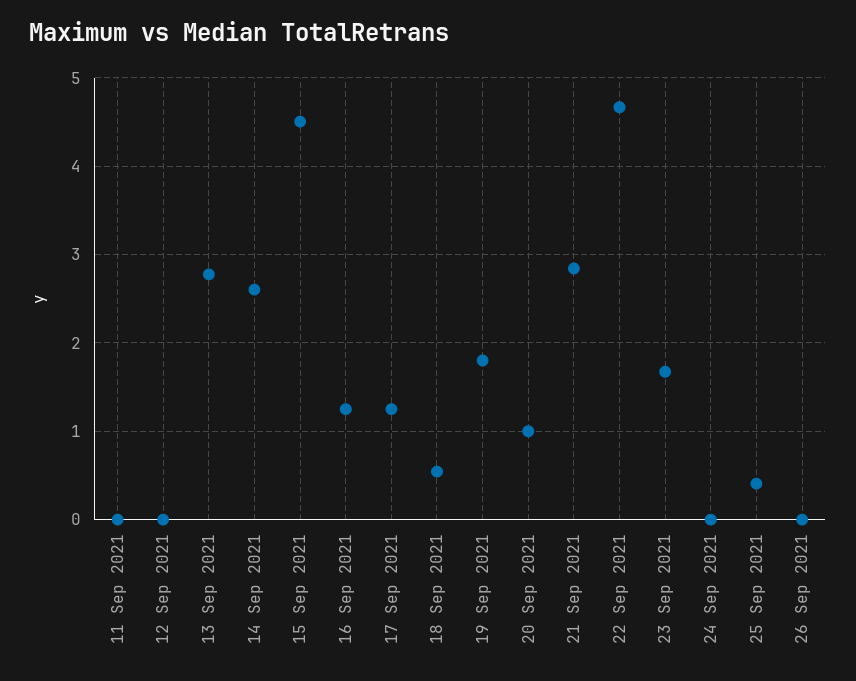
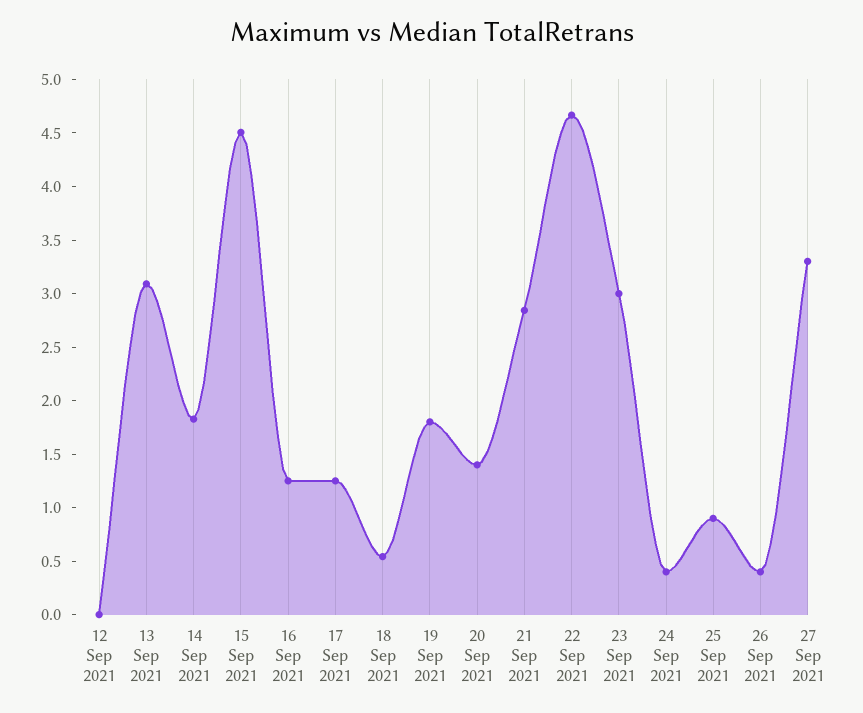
11 Sep 2021: 0 -> none
13 Sep 2021: 2.8 -> 3.1
14 Sep 2021: 2.6 -> 1.8
20 Sep 2021: 1 -> 1.4
23 Sep 2021: 1.7 -> 3
24 Sep 2021: 0 -> 0.4
25 Sep 2021: 0.4 -> 0.9
26 Sep 2021: 0 -> 0.4
27 Sep 2021: none -> 3.3

